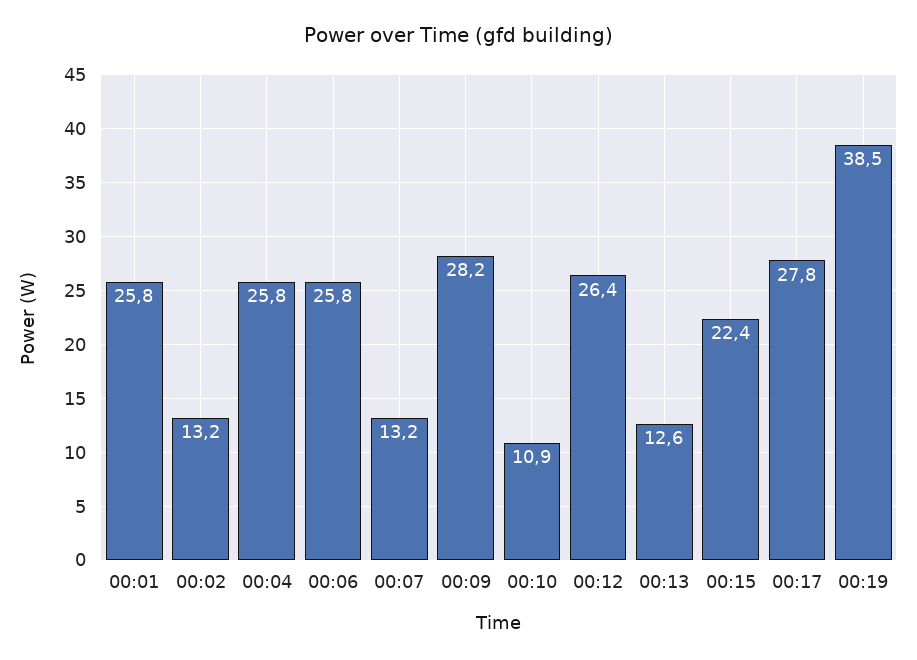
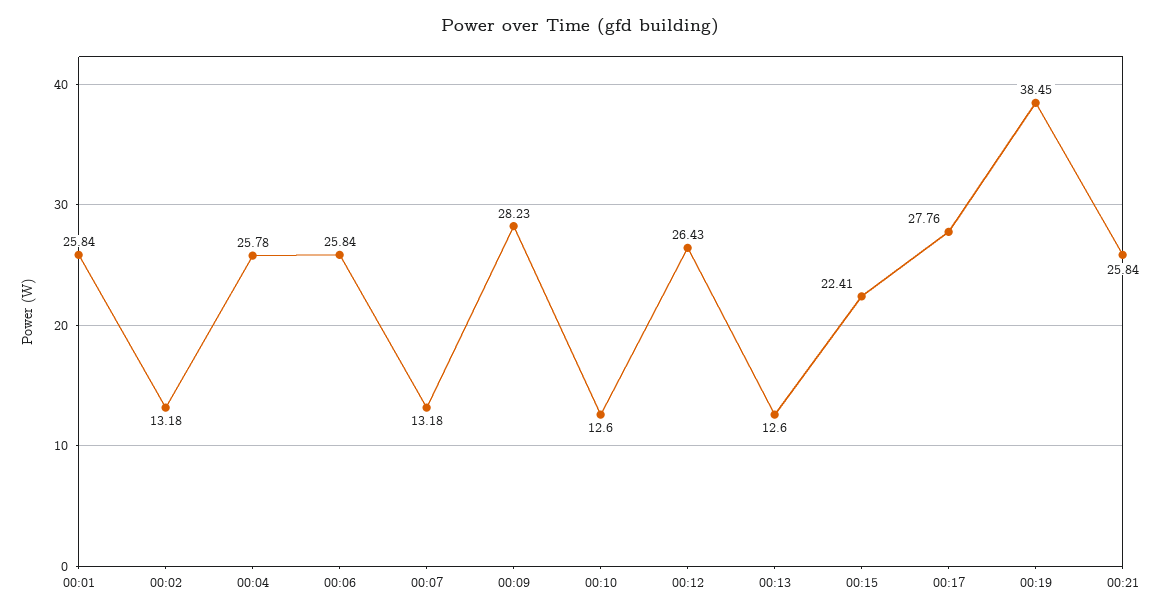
00:10: 10.9 -> 12.6
00:21: none -> 25.84

